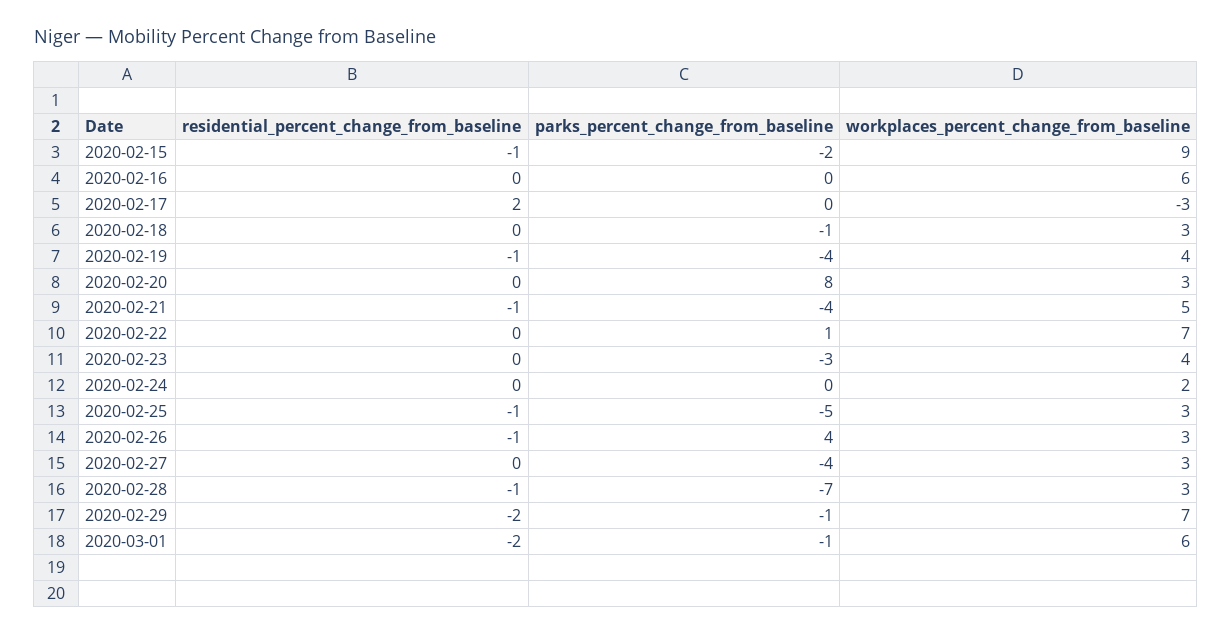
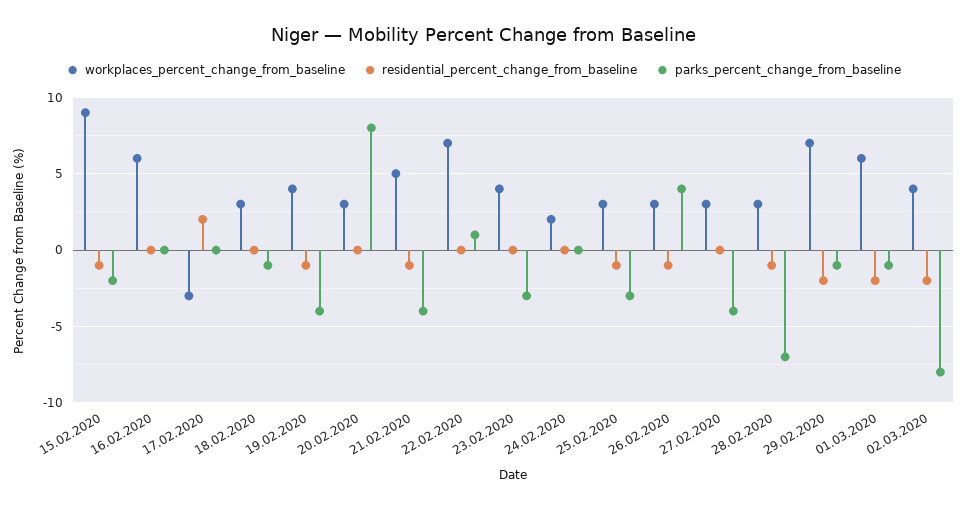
parks_percent_change_from_baseline, 2020-02-25: -5 -> -3
workplaces_percent_change_from_baseline, 02.03.2020: none -> 4
residential_percent_change_from_baseline, 02.03.2020: none -> -2
parks_percent_change_from_baseline, 02.03.2020: none -> -8

